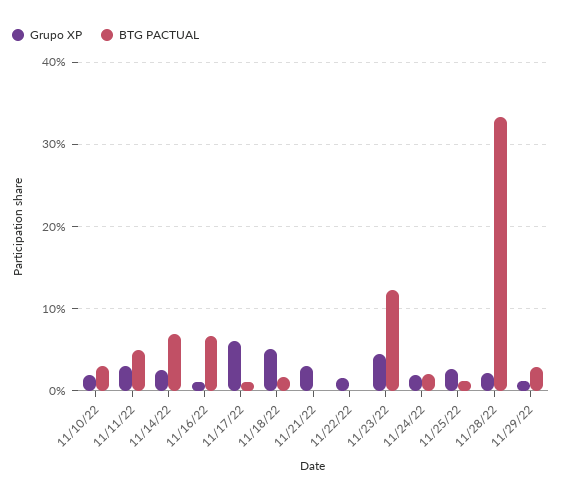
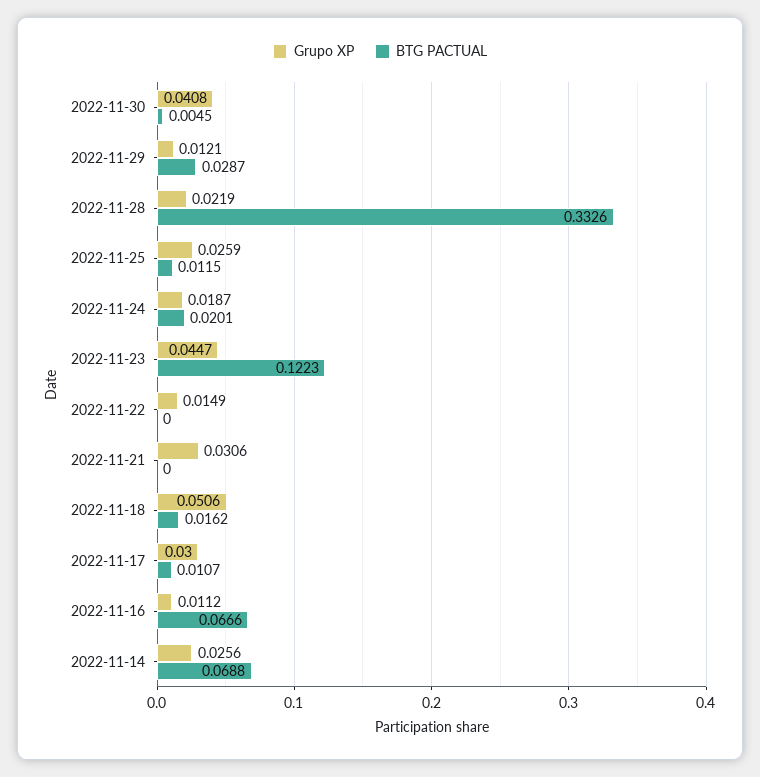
Grupo XP, 11/10/22: 0.02 -> none
BTG PACTUAL, 11/10/22: 0.03 -> none
Grupo XP, 11/11/22: 0.03 -> none
BTG PACTUAL, 11/11/22: 0.05 -> none
Grupo XP, 11/17/22: 0.06 -> 0.03
Grupo XP, 2022-11-30: none -> 0.0408
BTG PACTUAL, 2022-11-30: none -> 0.0045

